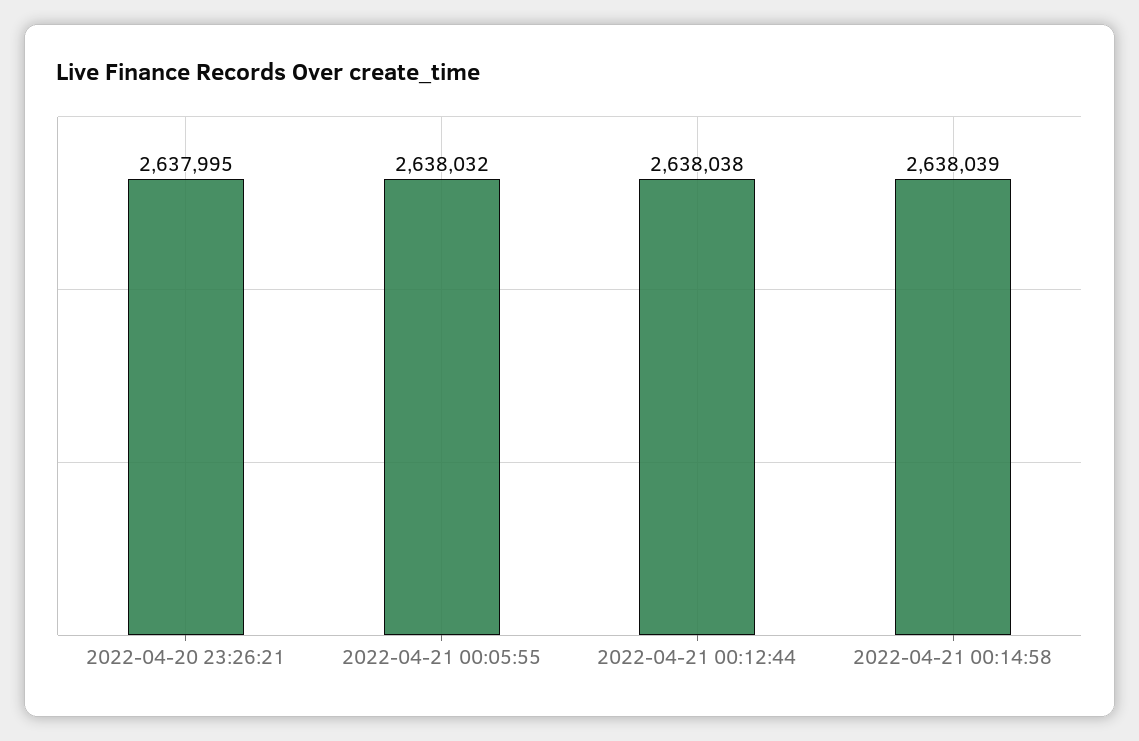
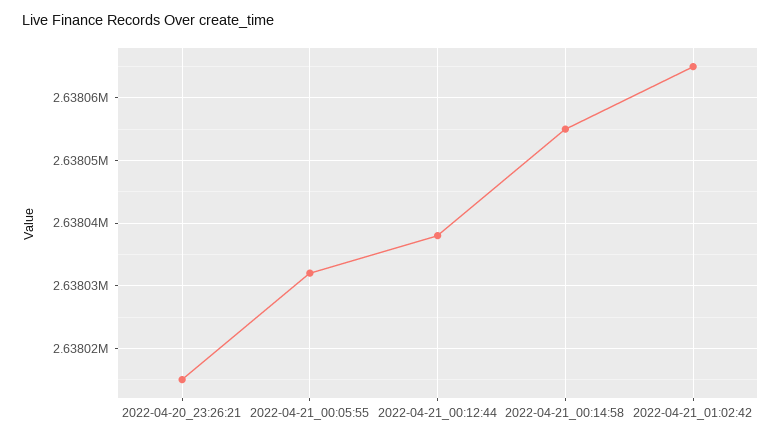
2022-04-20 23:26:21: 2637995 -> 2638015
2022-04-21 00:14:58: 2638039 -> 2638055
2022-04-21_01:02:42: none -> 2638065

